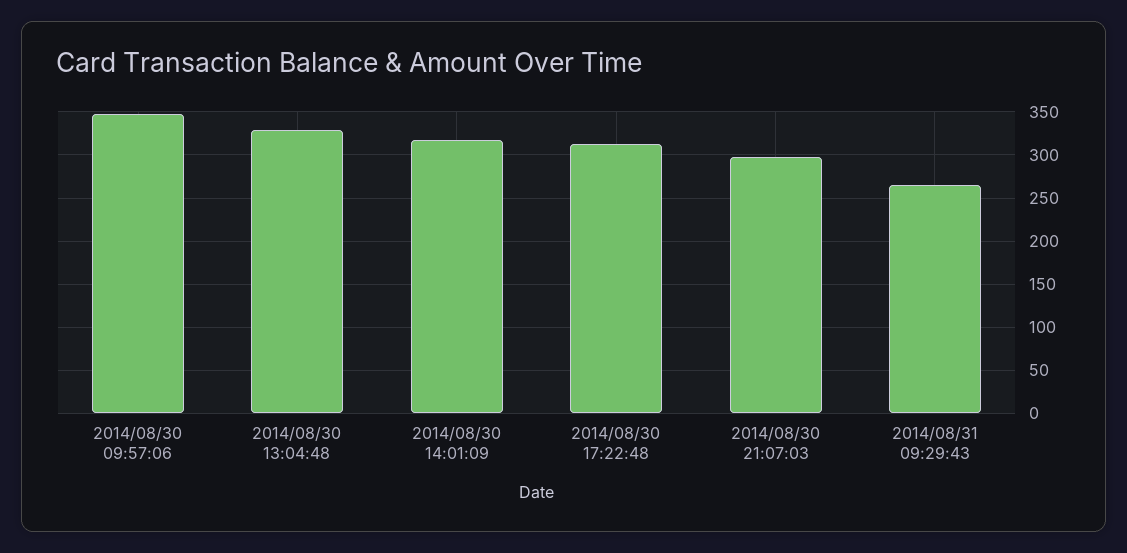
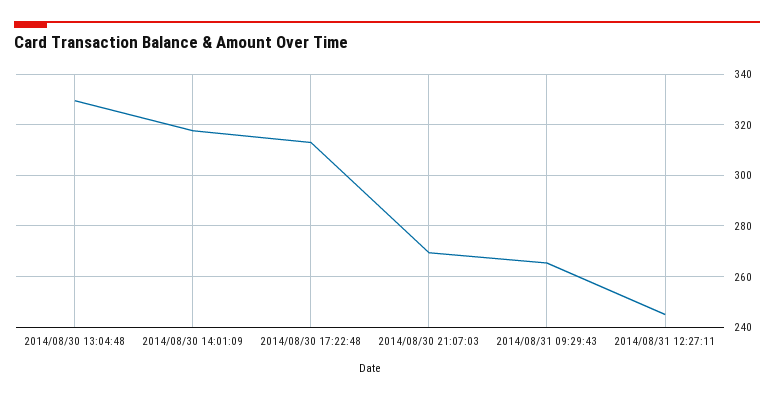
2014/08/30 09:57:06: 350 -> none
2014/08/30 21:07:03: 300 -> 270
2014/08/31 12:27:11: none -> 245

